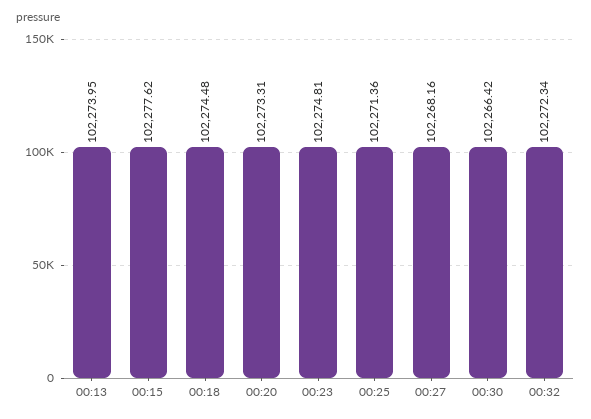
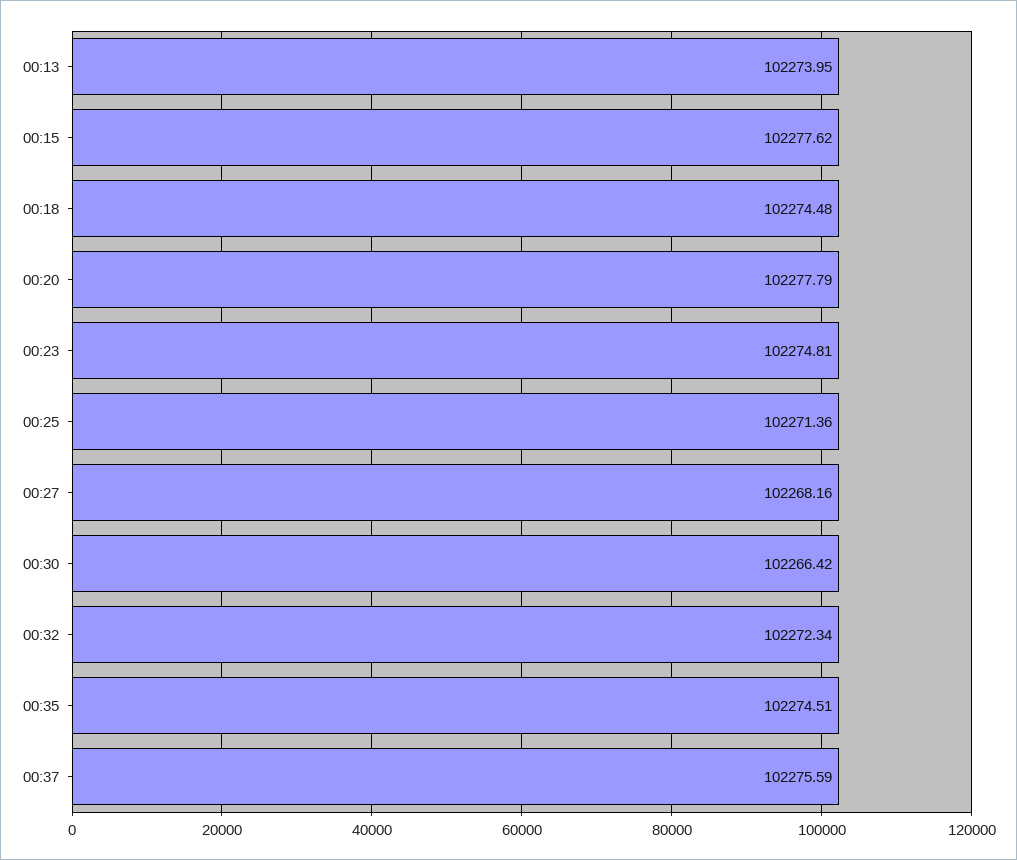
00:20: 102273.31 -> 102277.79
00:35: none -> 102274.51
00:37: none -> 102275.59

